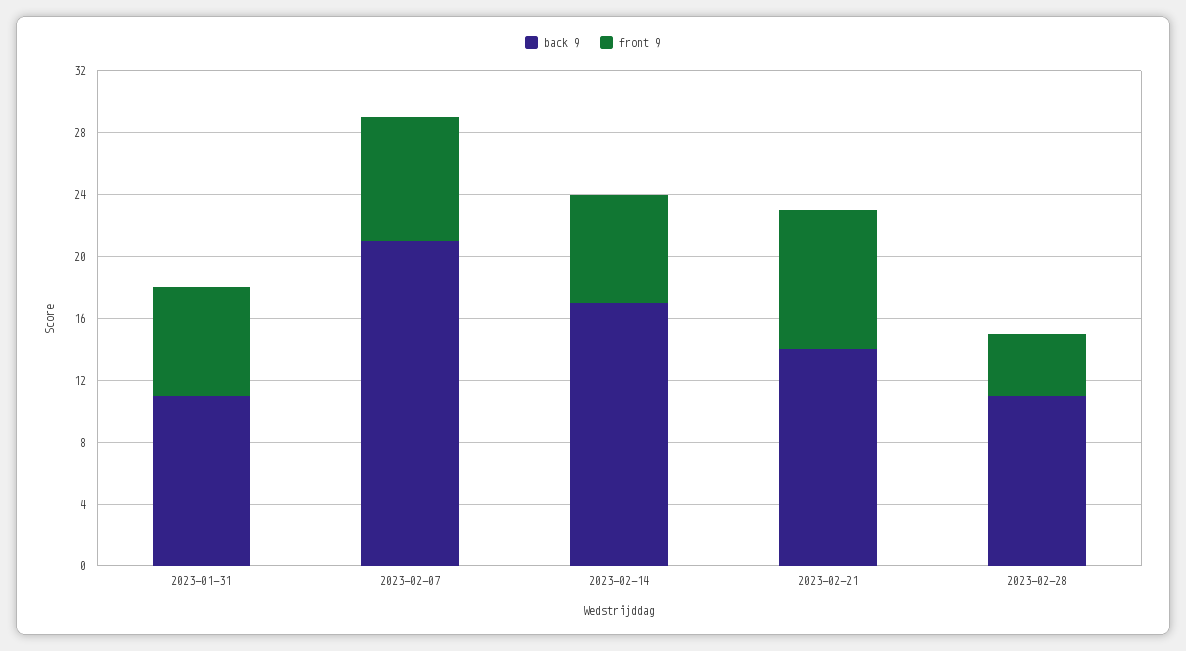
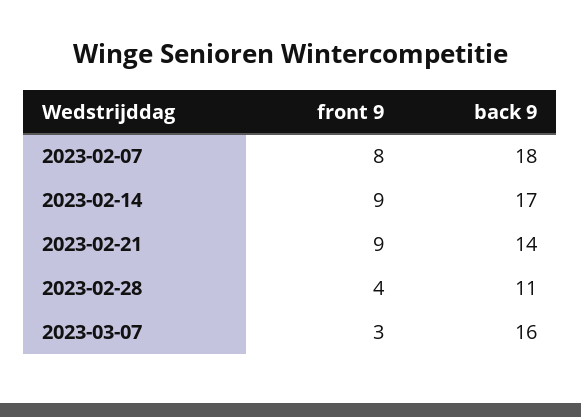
back 9, 2023-01-31: 11 -> none
front 9, 2023-01-31: 7 -> none
back 9, 2023-02-07: 21 -> 18
front 9, 2023-02-14: 7 -> 9
front 9, 2023-03-07: none -> 3
back 9, 2023-03-07: none -> 16

